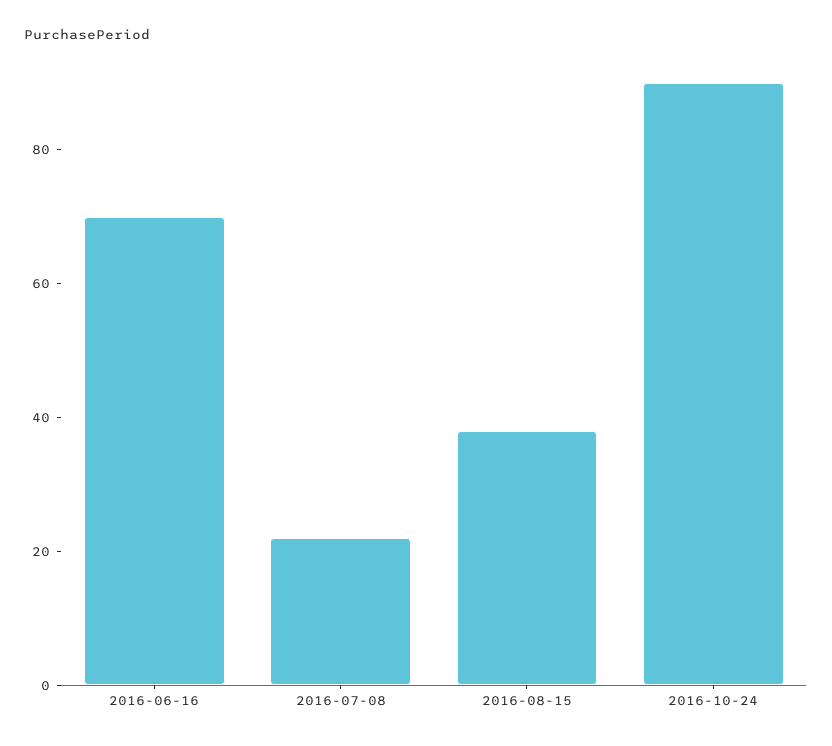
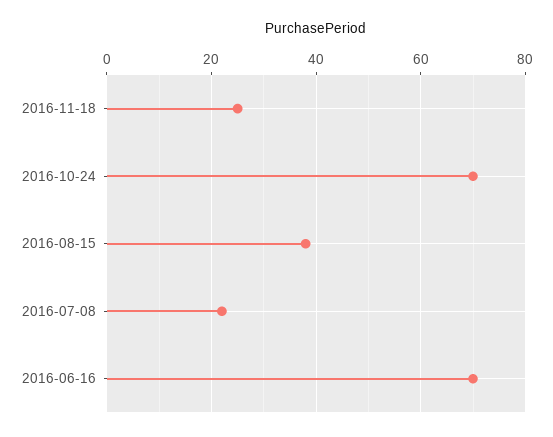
2016-10-24: 90 -> 70
2016-11-18: none -> 25

